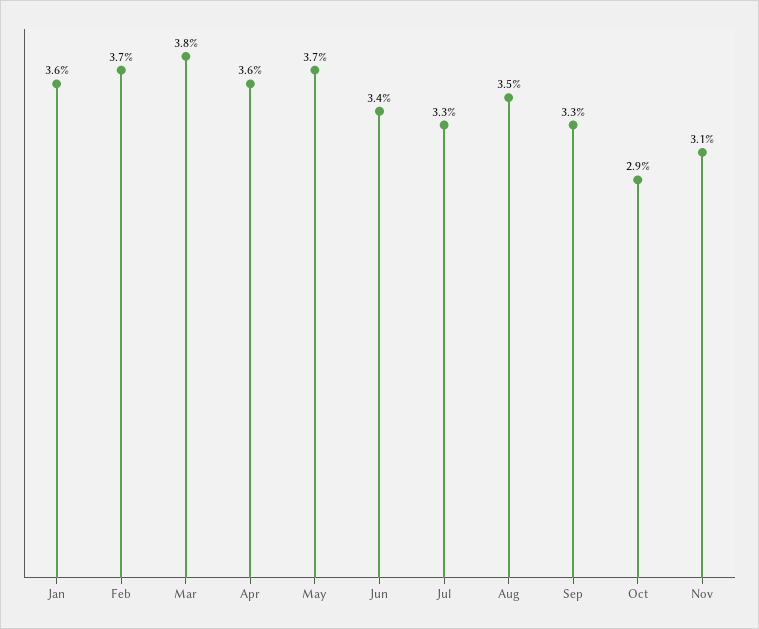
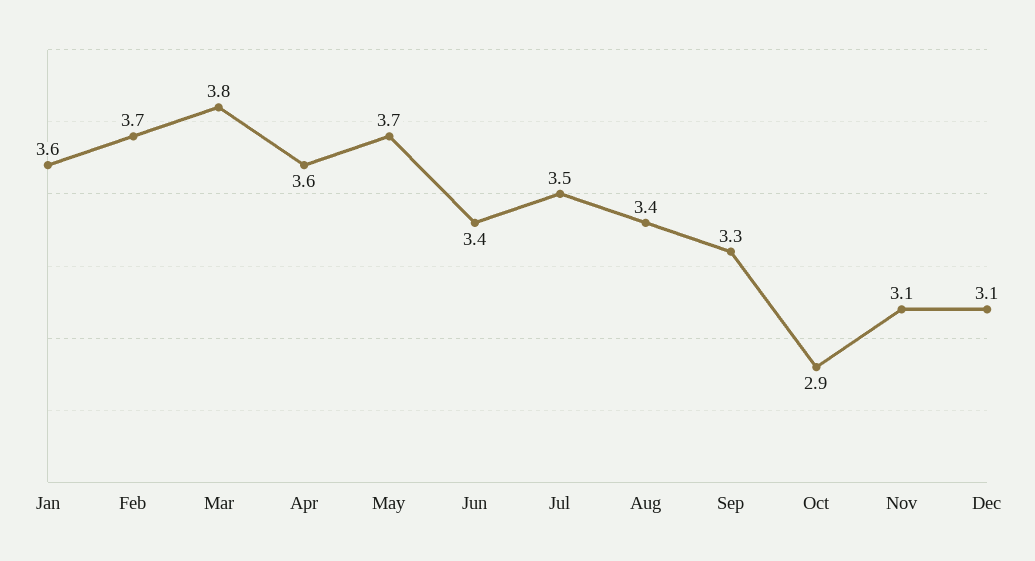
Jul: 3.3 -> 3.5
Aug: 3.5 -> 3.4
Dec: none -> 3.1

